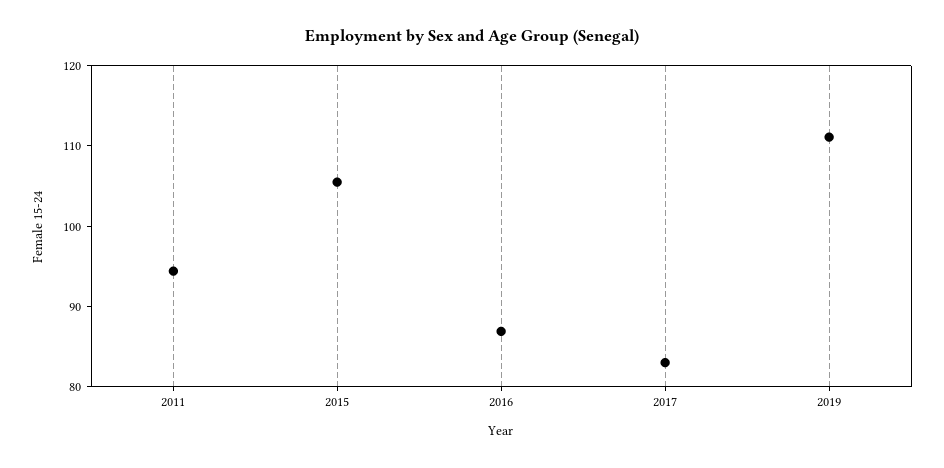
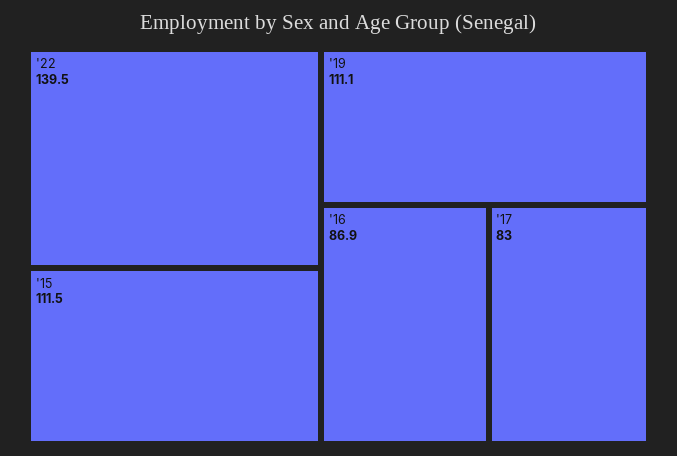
2011: 94 -> none
2015: 106 -> 111.5
'22: none -> 139.5

